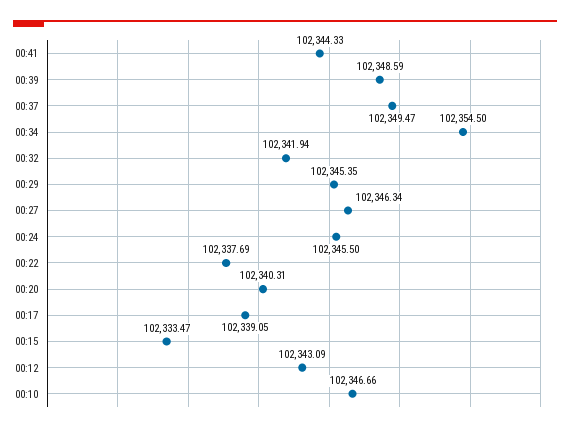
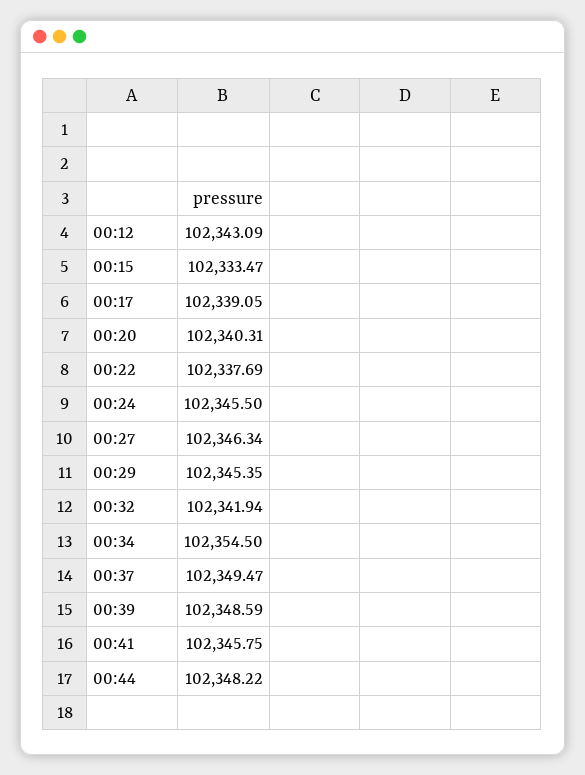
00:41: 102344.33 -> 102345.75
00:10: 102346.66 -> none
00:44: none -> 102348.22

